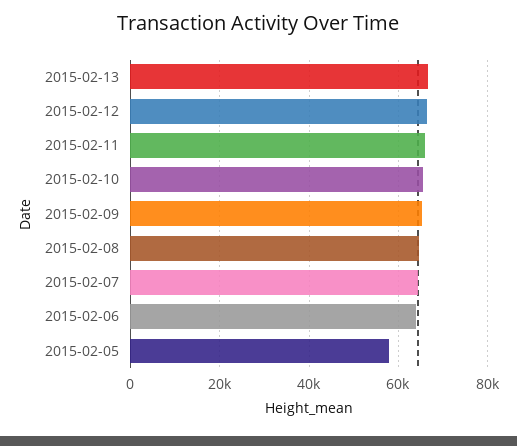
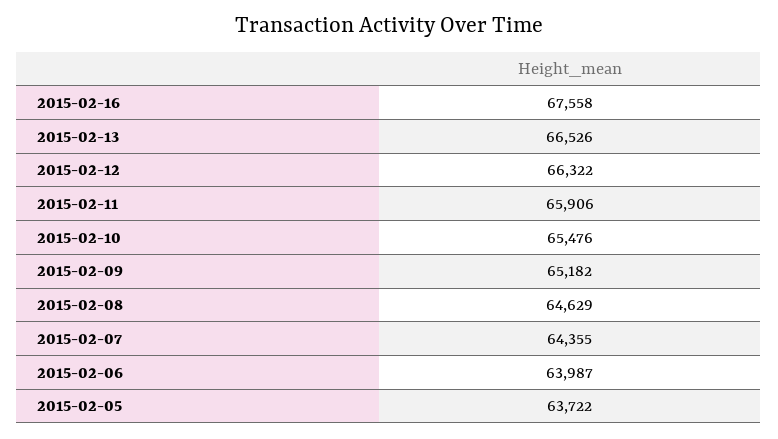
2015-02-05: 58000 -> 63722
2015-02-16: none -> 67558

